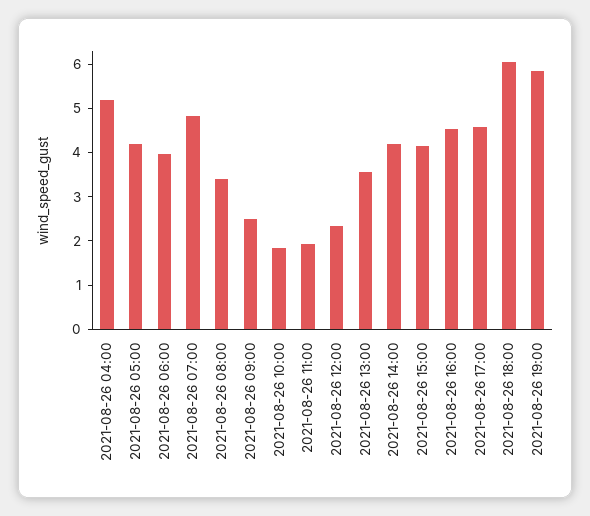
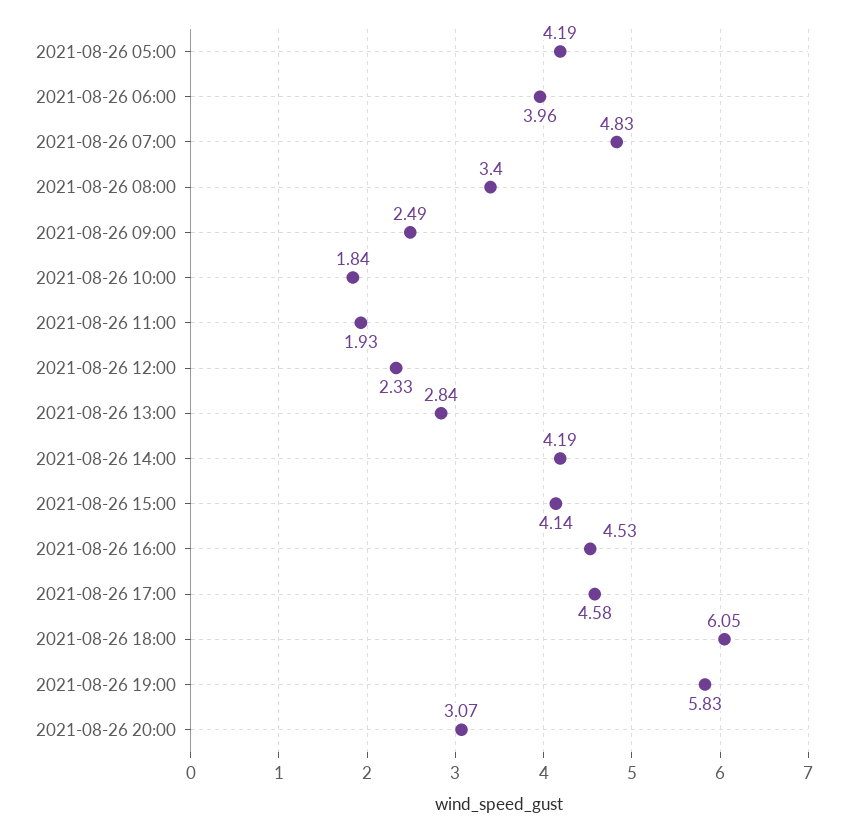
2021-08-26 04:00: 5.2 -> none
2021-08-26 13:00: 3.6 -> 2.84
2021-08-26 20:00: none -> 3.07

